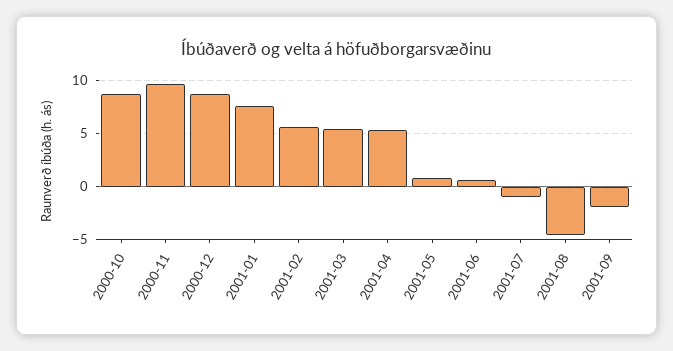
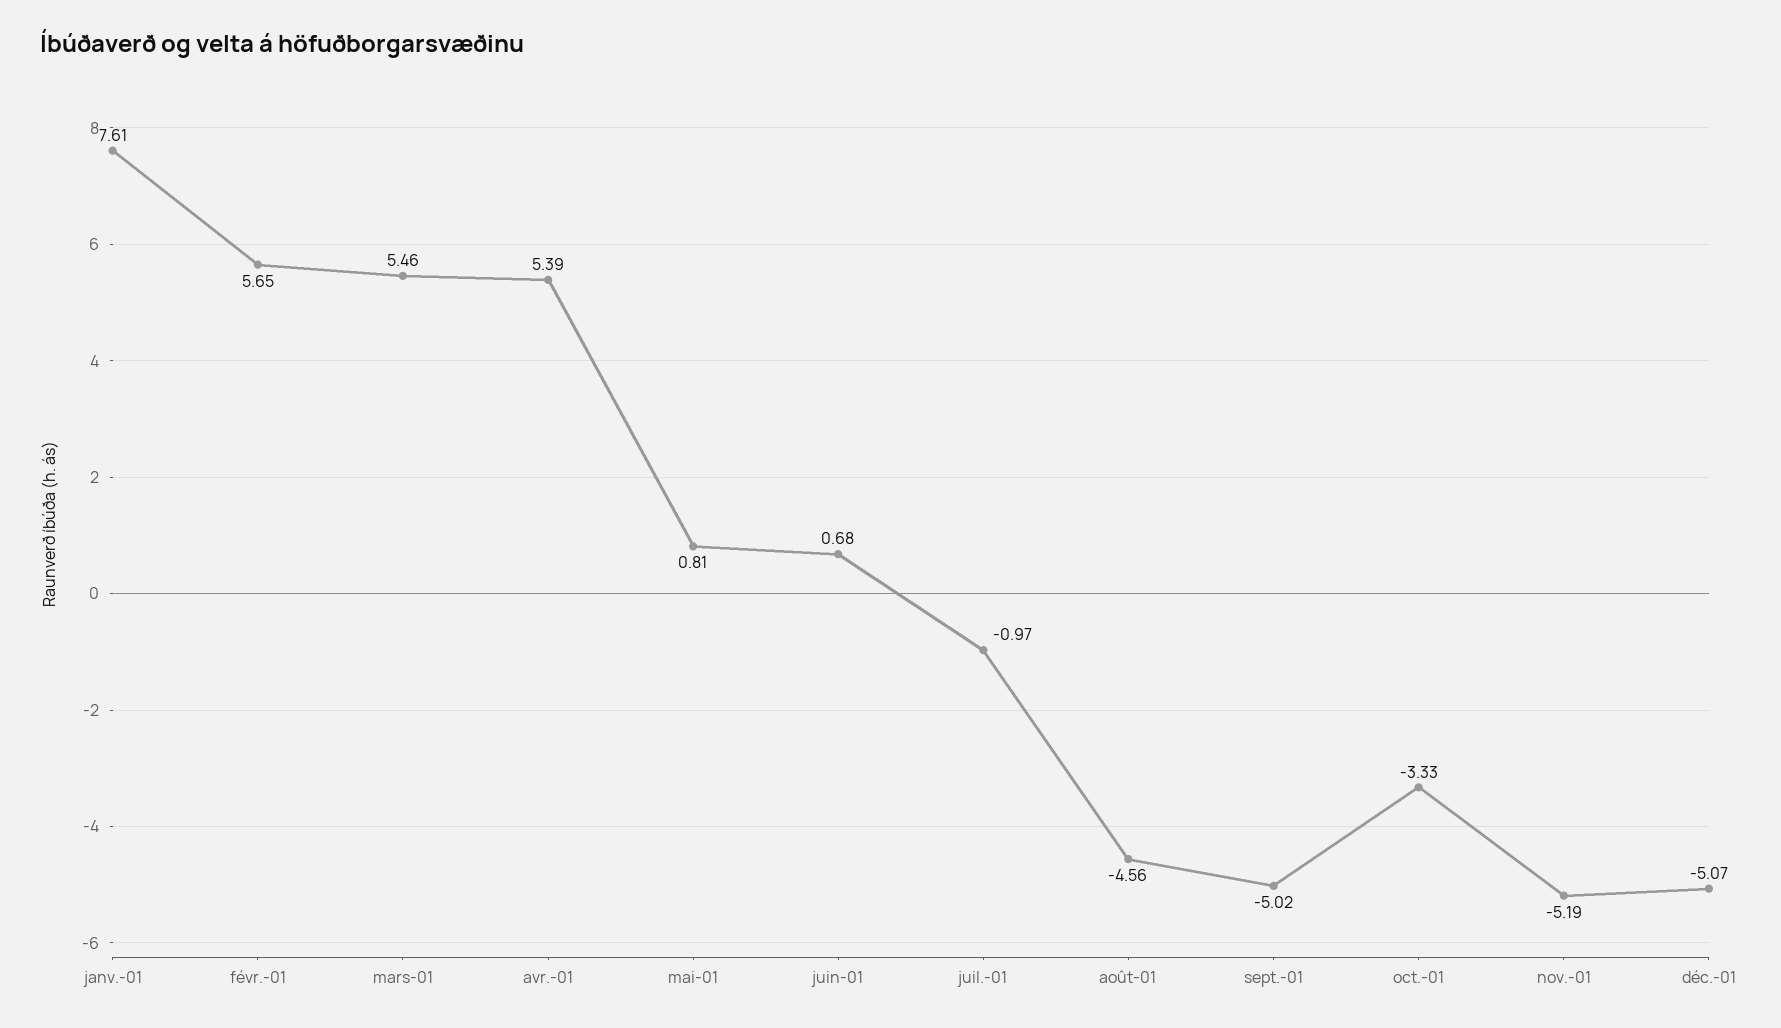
2000-10: 9 -> none
2000-11: 10 -> none
2000-12: 9 -> none
2001-09: -2 -> -5.02
oct.-01: none -> -3.33
nov.-01: none -> -5.19
déc.-01: none -> -5.07

